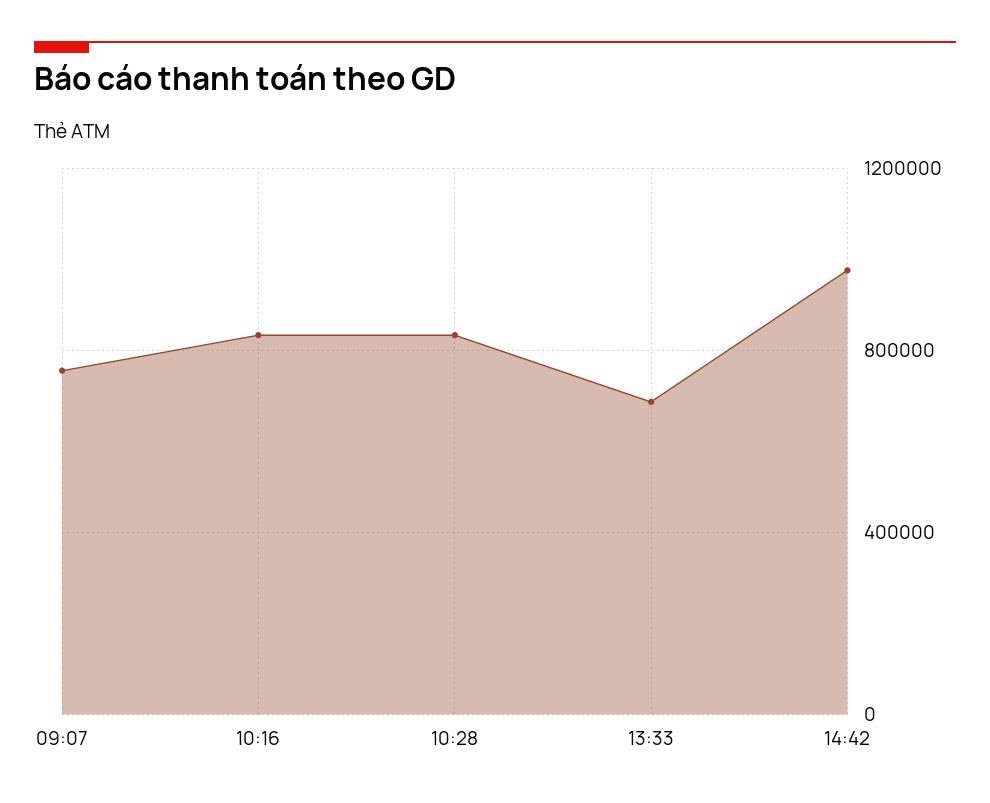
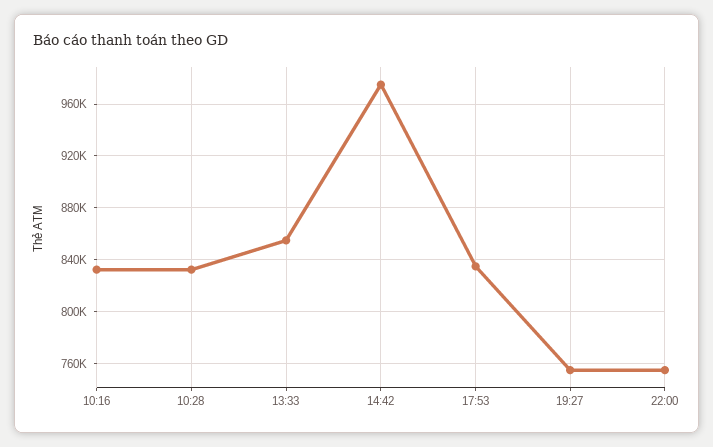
09:07: 750000 -> none
13:33: 700000 -> 855000
17:53: none -> 835000
19:27: none -> 755000
22:00: none -> 755000

